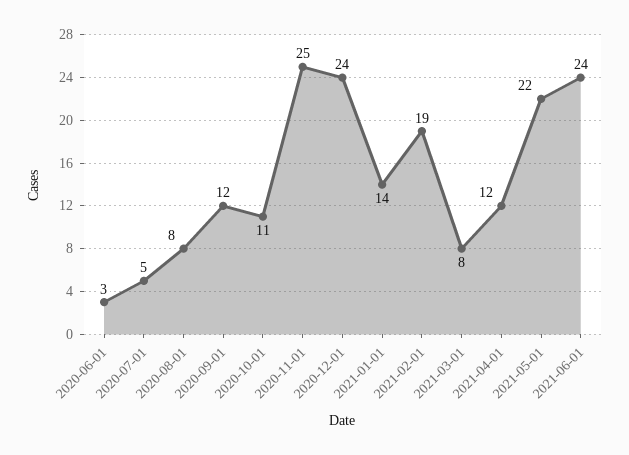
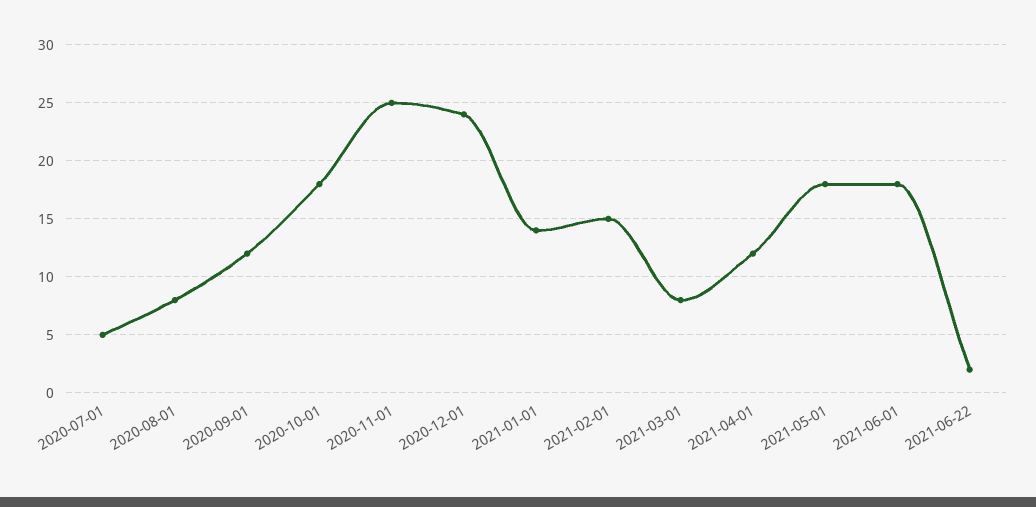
2020-06-01: 3 -> none
2020-10-01: 11 -> 18
2021-02-01: 19 -> 15
2021-05-01: 22 -> 18
2021-06-01: 24 -> 18
2021-06-22: none -> 2

